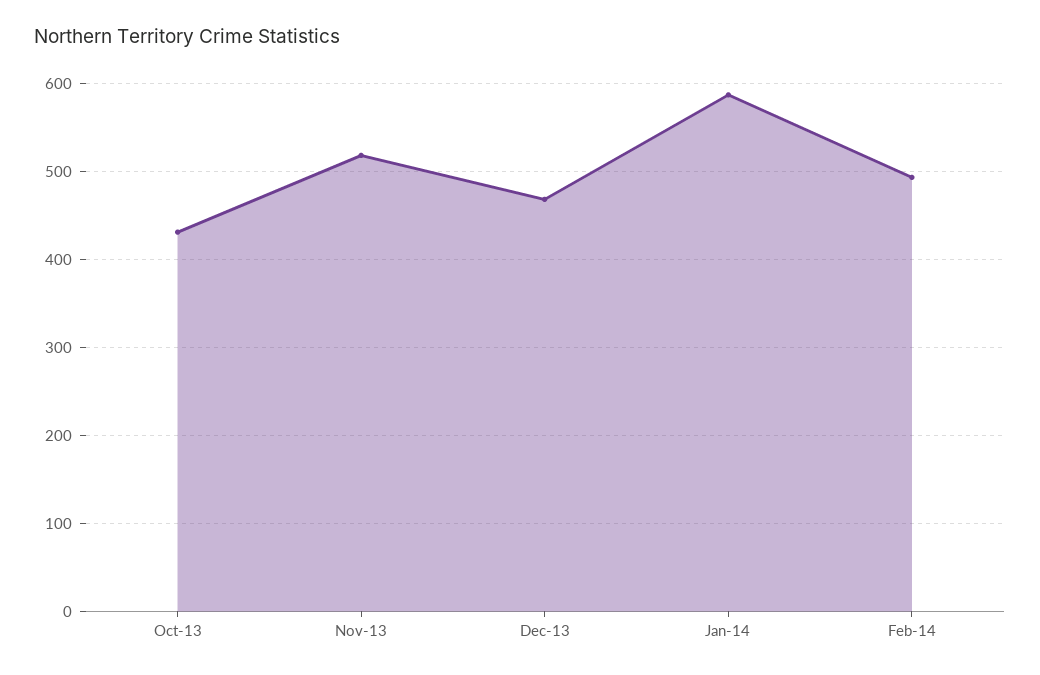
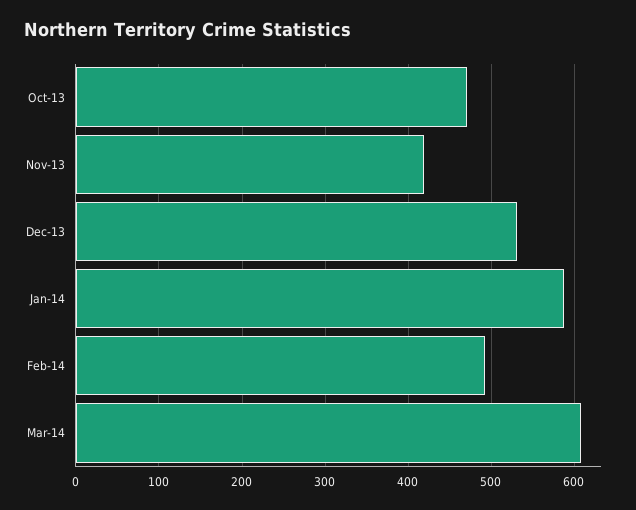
Oct-13: 430 -> 470
Nov-13: 520 -> 420
Dec-13: 470 -> 530
Mar-14: none -> 610

